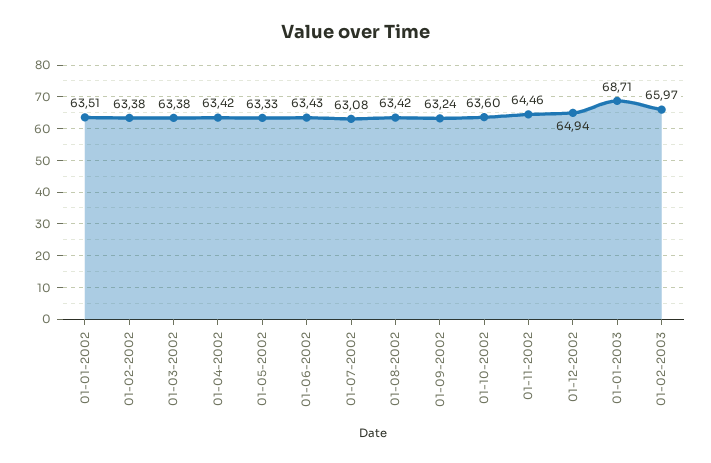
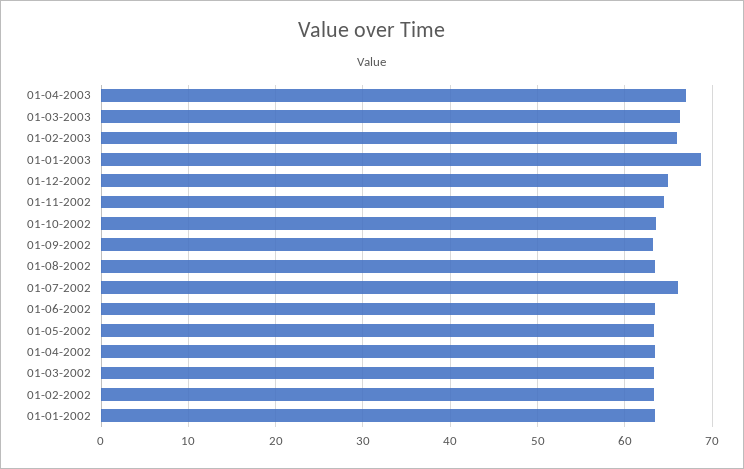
01-07-2002: 63.08 -> 66
01-04-2003: none -> 67
01-03-2003: none -> 66

